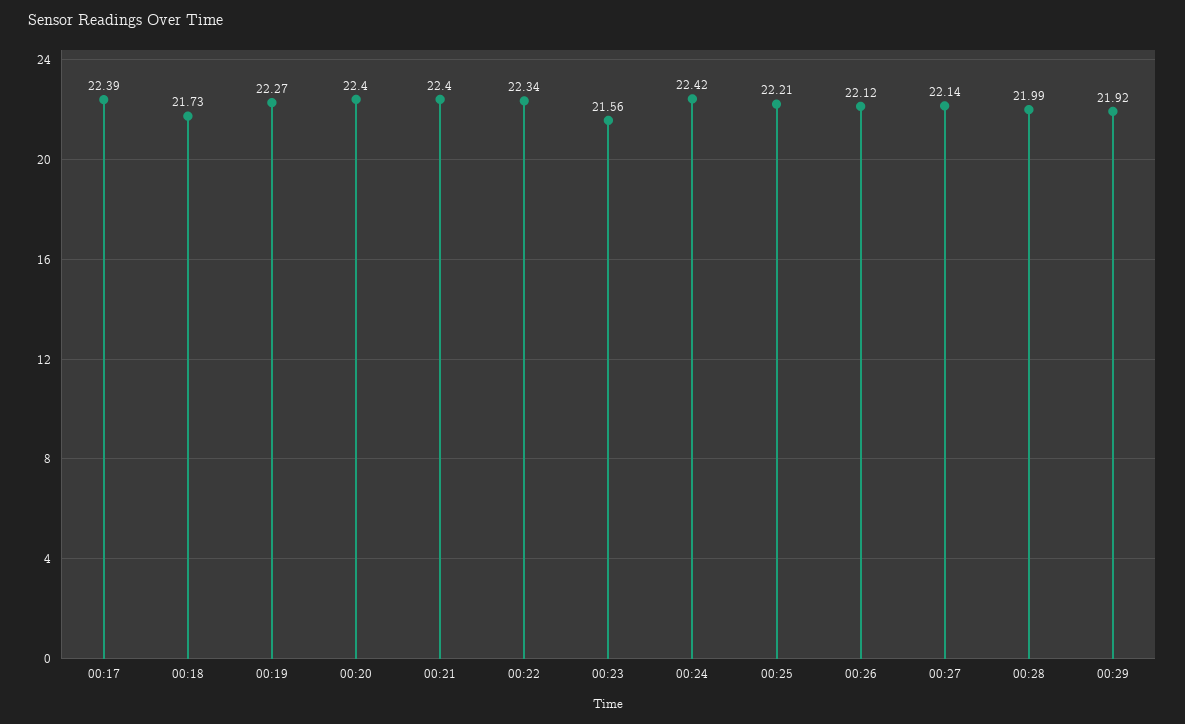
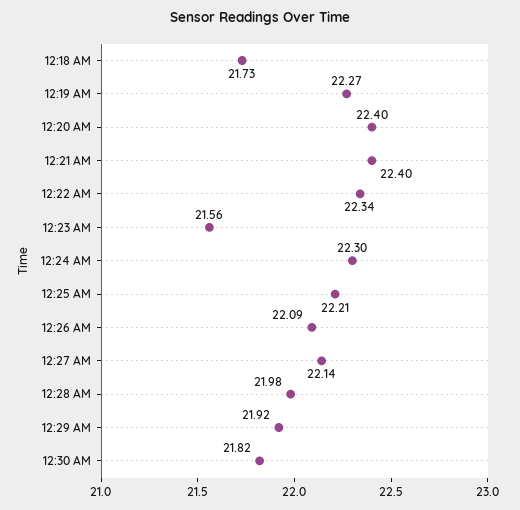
00:17: 22.39 -> none
00:24: 22.42 -> 22.3
00:26: 22.12 -> 22.09
00:28: 21.99 -> 21.98
12:30 AM: none -> 21.82

